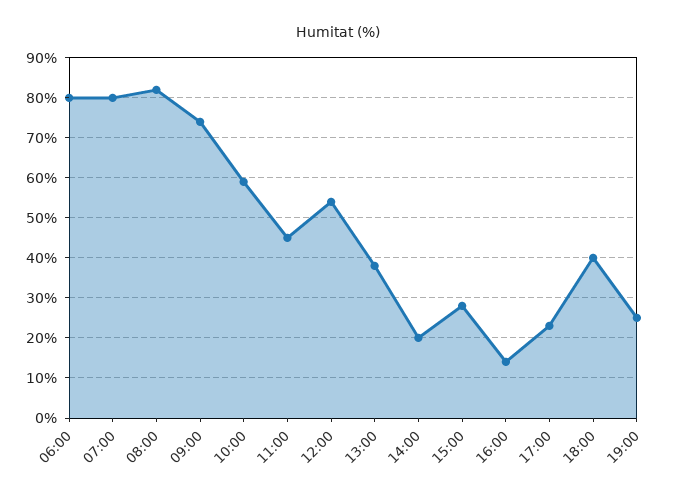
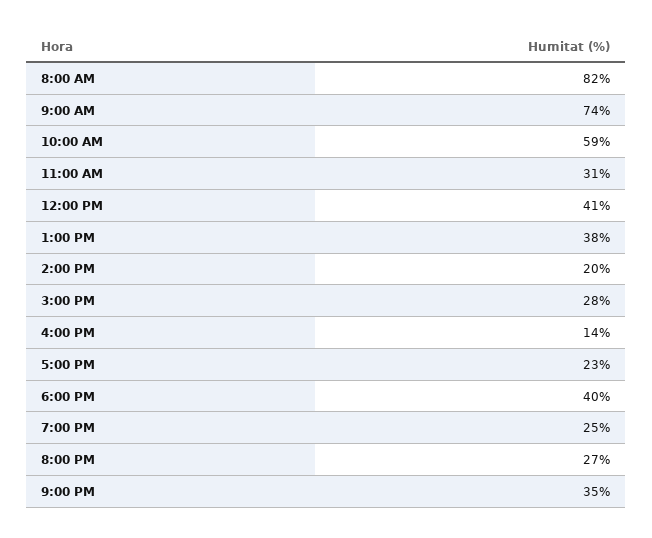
06:00: 80 -> none
07:00: 80 -> none
11:00: 45 -> 31
12:00: 55 -> 41
8:00 PM: none -> 27
9:00 PM: none -> 35

